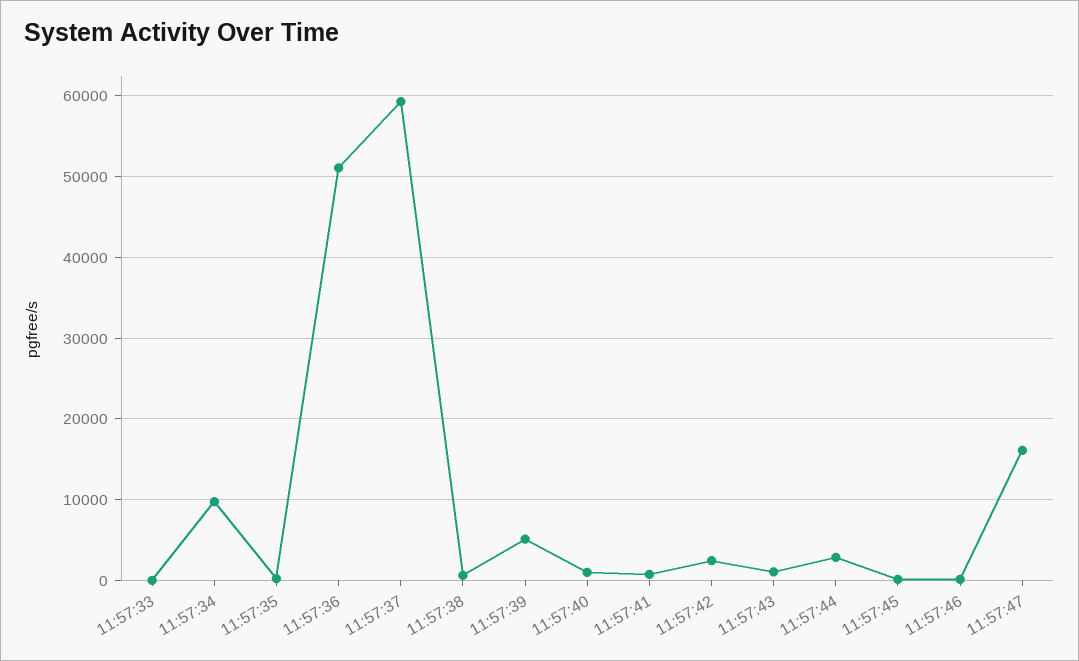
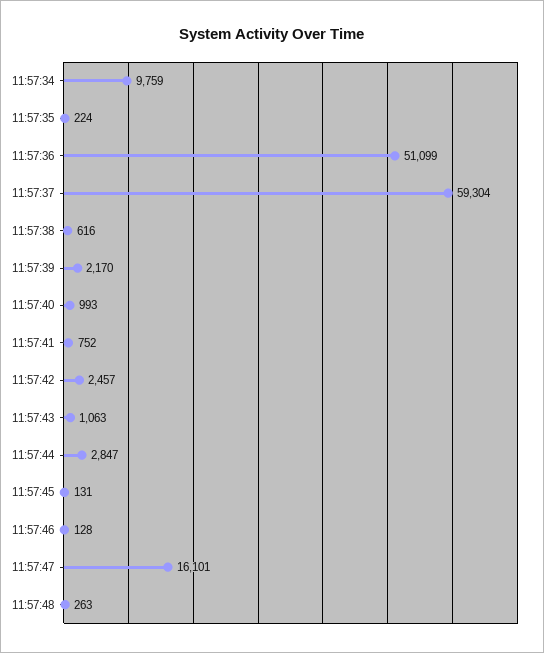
11:57:33: 0 -> none
11:57:39: 5000 -> 2170
11:57:48: none -> 263

